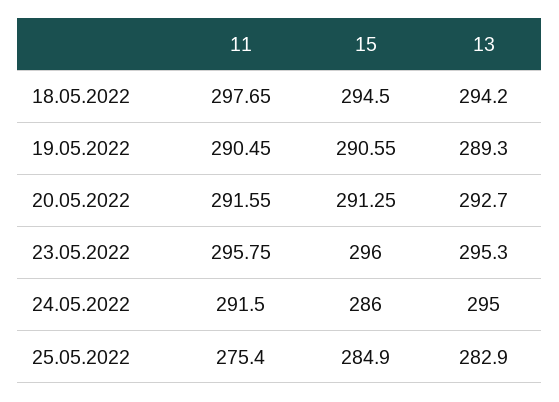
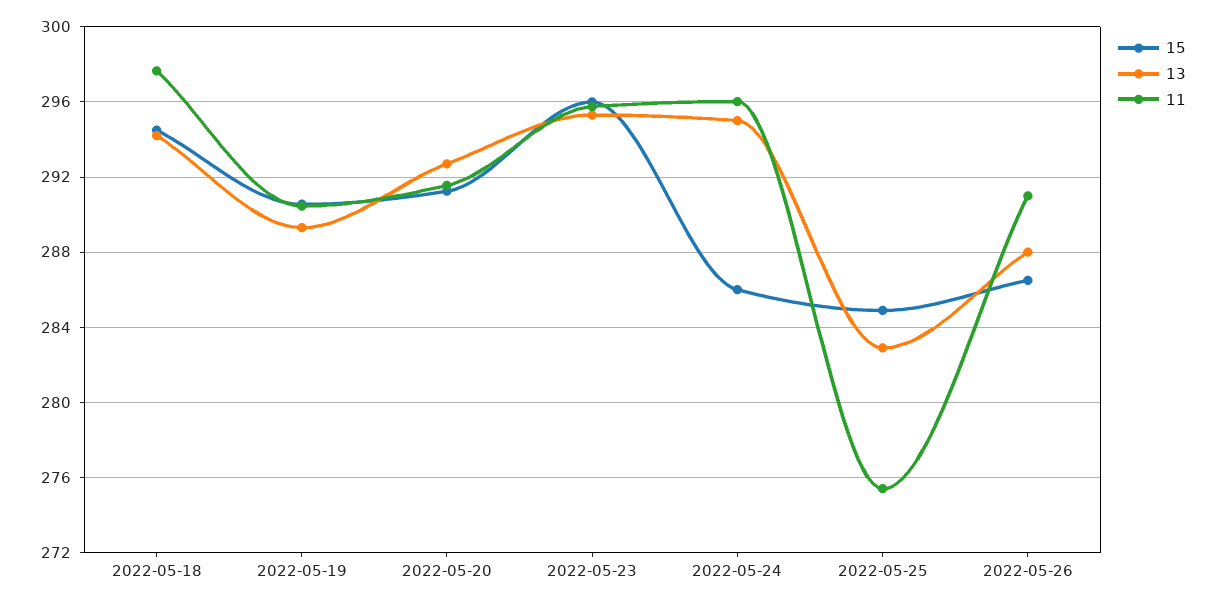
11, 24.05.2022: 291.5 -> 296
15, 2022-05-26: none -> 286.5
13, 2022-05-26: none -> 288
11, 2022-05-26: none -> 291

